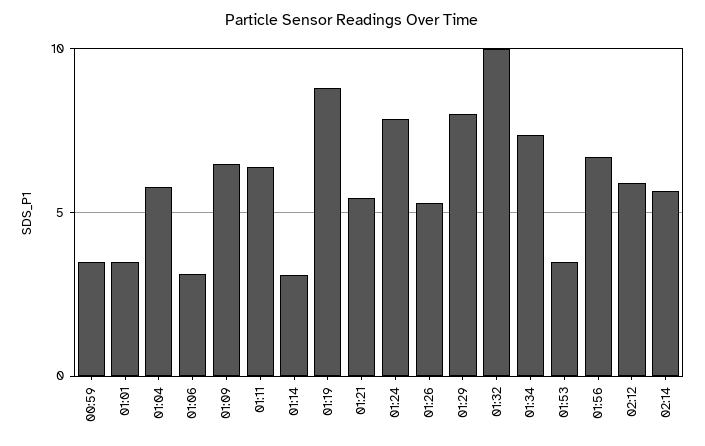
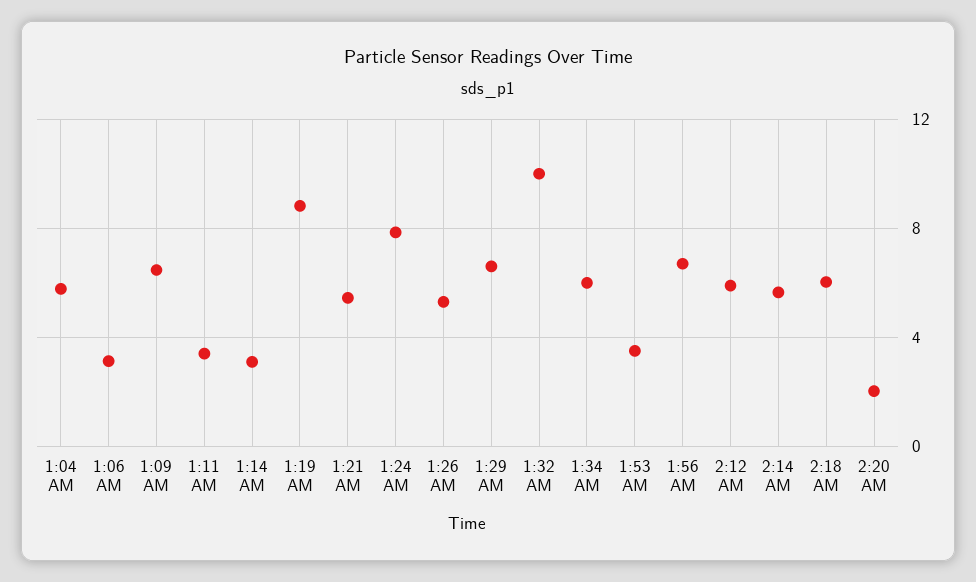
00:59: 3.5 -> none
01:01: 3.5 -> none
01:11: 6.5 -> 3.5
01:29: 8 -> 6.5
01:34: 7.5 -> 6
2:18 AM: none -> 6
2:20 AM: none -> 2

